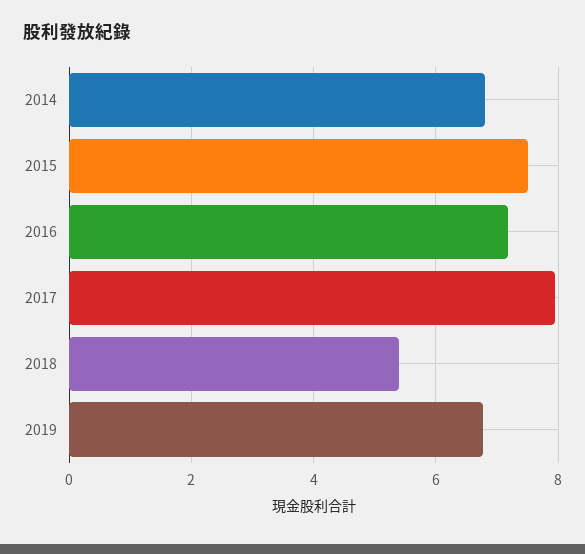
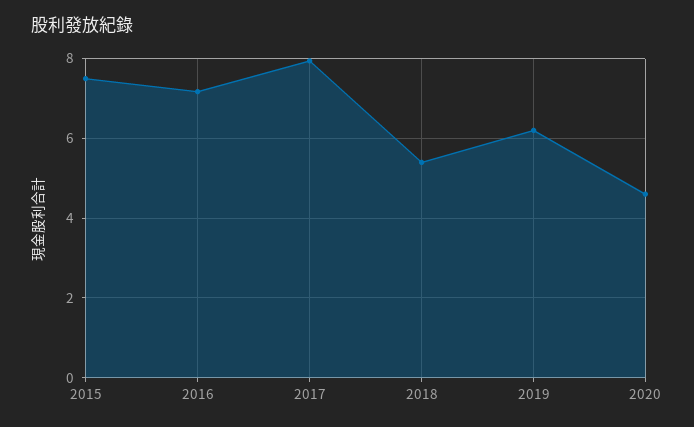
2014: 6.8 -> none
2019: 6.8 -> 6.2
2020: none -> 4.6

